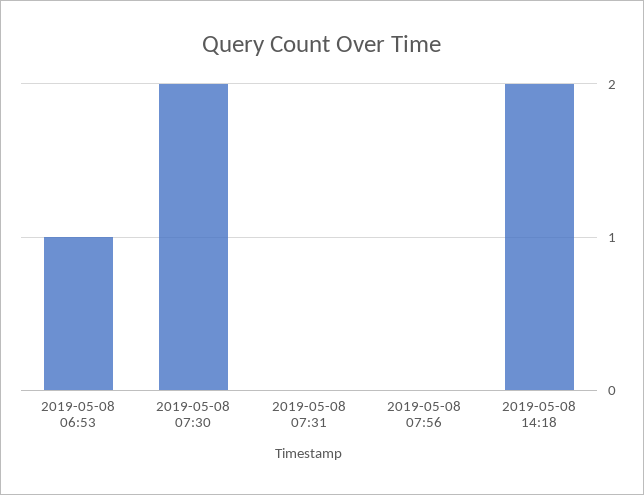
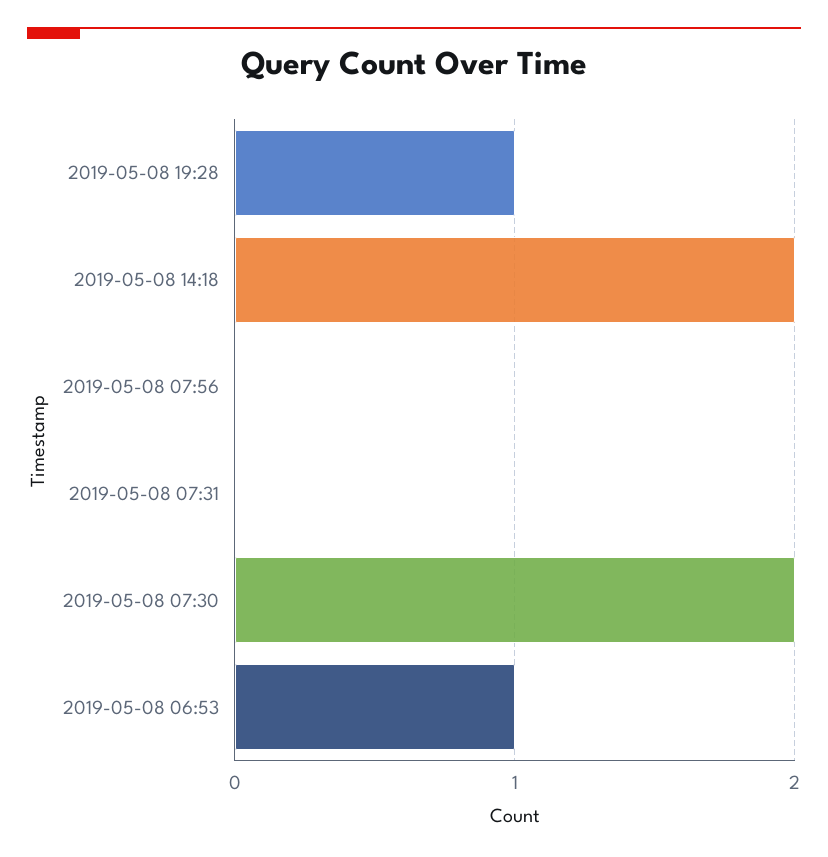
2019-05-08 19:28: none -> 1

